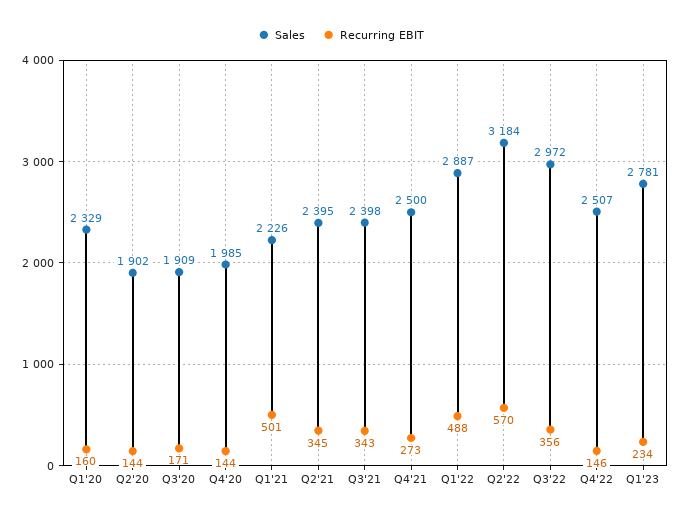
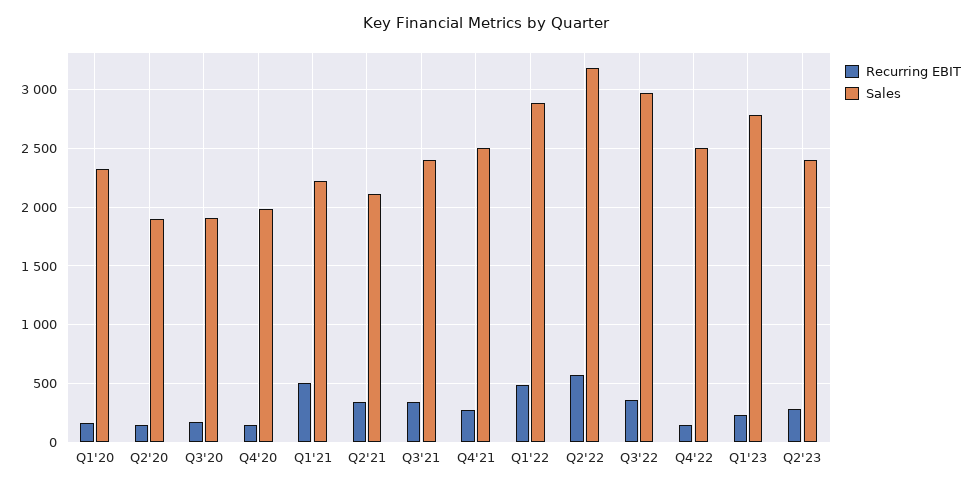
Sales, Q2'21: 2395 -> 2100
Recurring EBIT, Q2'23: none -> 300
Sales, Q2'23: none -> 2400

